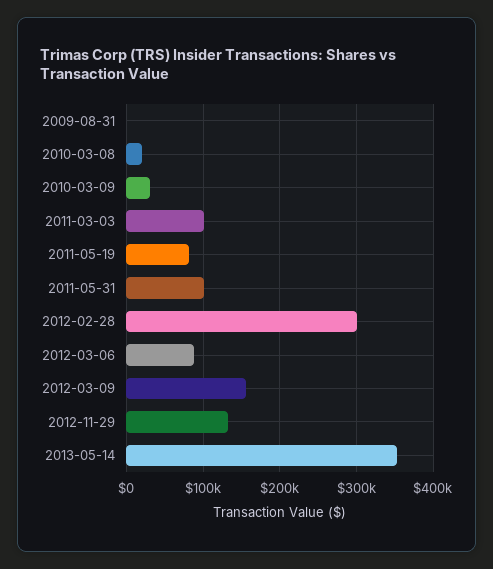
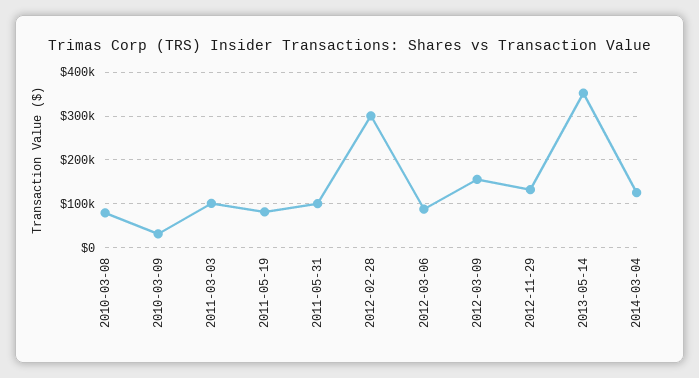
2009-08-31: 0 -> none
2010-03-08: 20000 -> 80000
2014-03-04: none -> 120000

